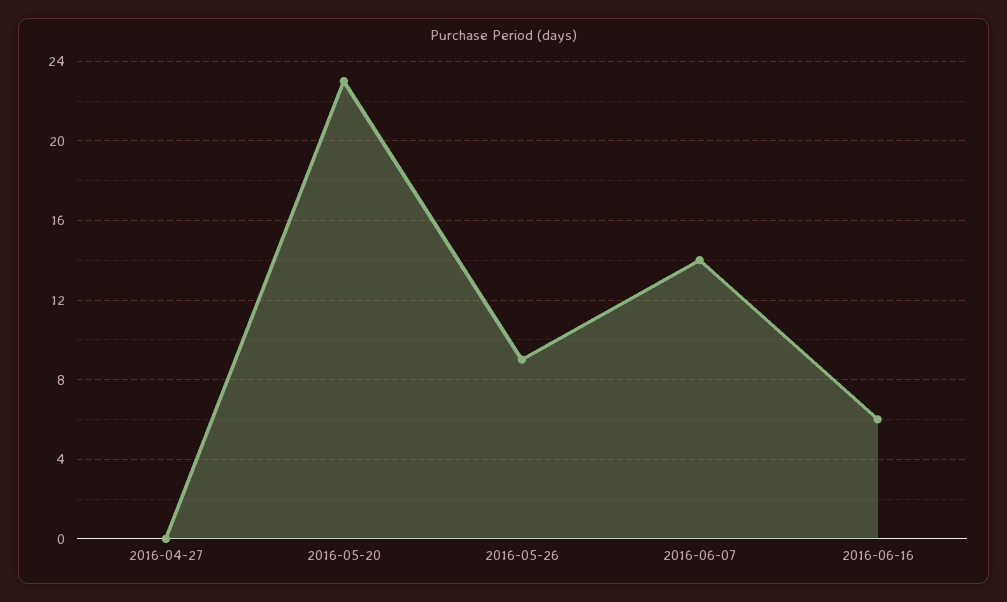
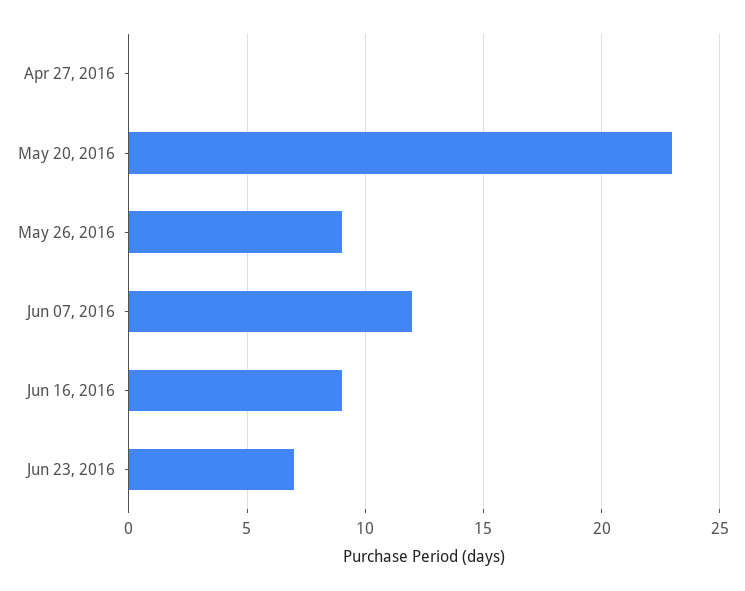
2016-06-07: 14 -> 12
2016-06-16: 6 -> 9
Jun 23, 2016: none -> 7

